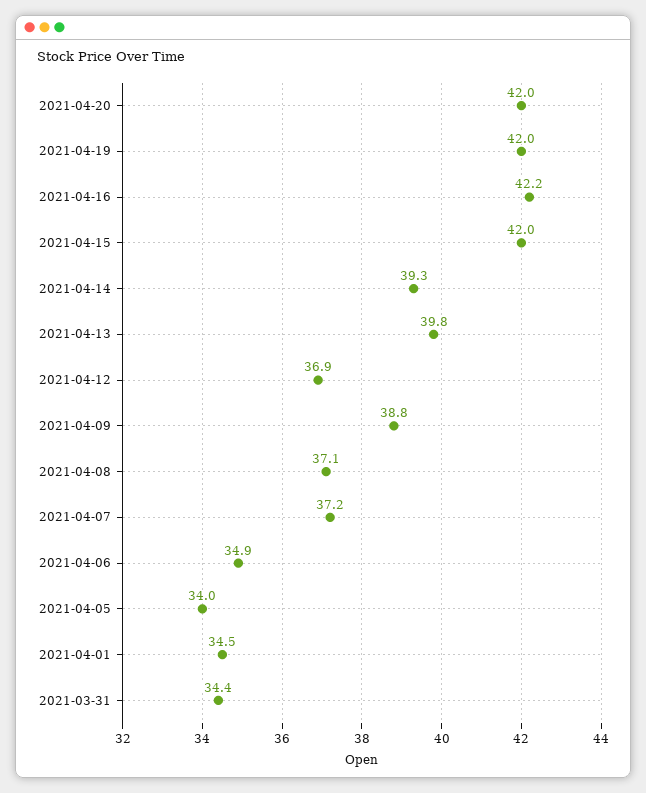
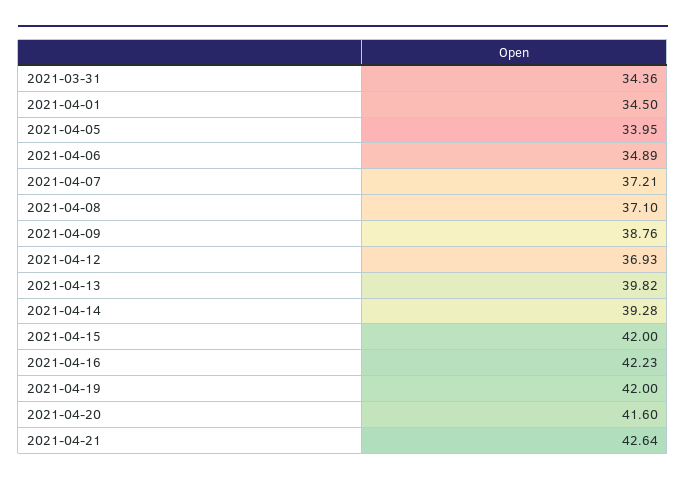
2021-04-20: 42 -> 41.6
2021-04-21: none -> 42.64

